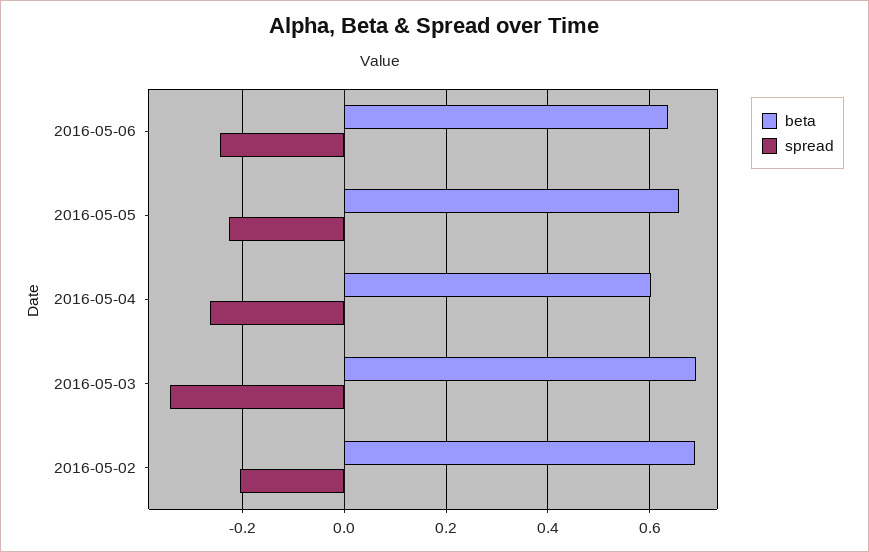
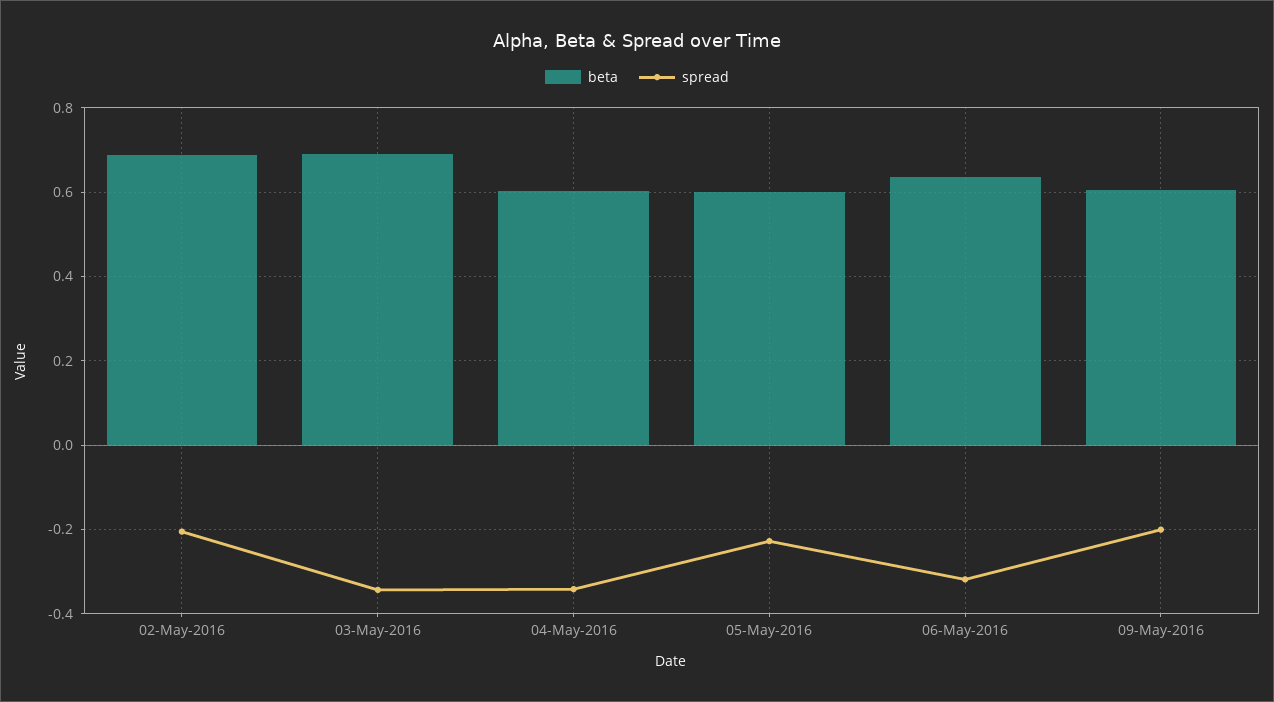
spread, 2016-05-06: -0.24 -> -0.32
beta, 2016-05-05: 0.66 -> 0.6
spread, 2016-05-04: -0.26 -> -0.34
beta, 09-May-2016: none -> 0.6
spread, 09-May-2016: none -> -0.2

